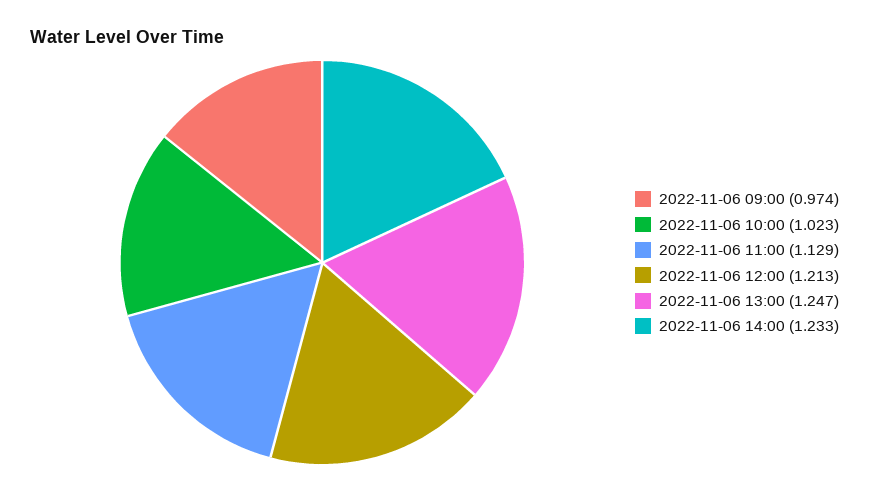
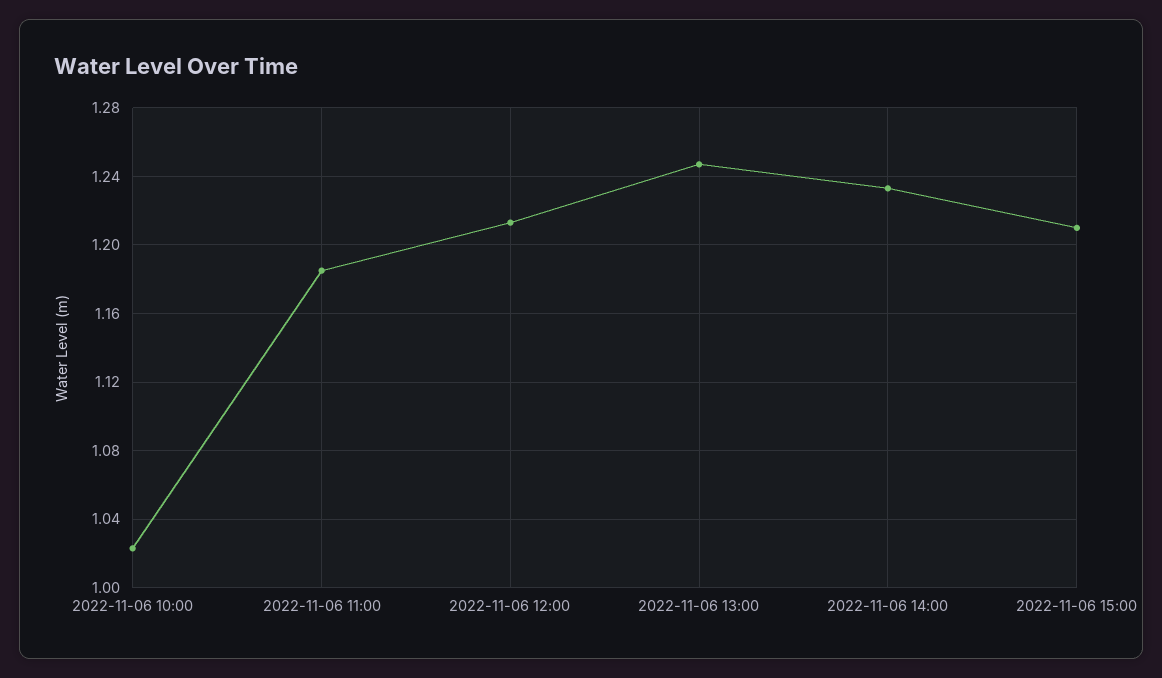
2022-11-06 09:00: 0.974 -> none
2022-11-06 11:00: 1.129 -> 1.185
2022-11-06 15:00: none -> 1.21

